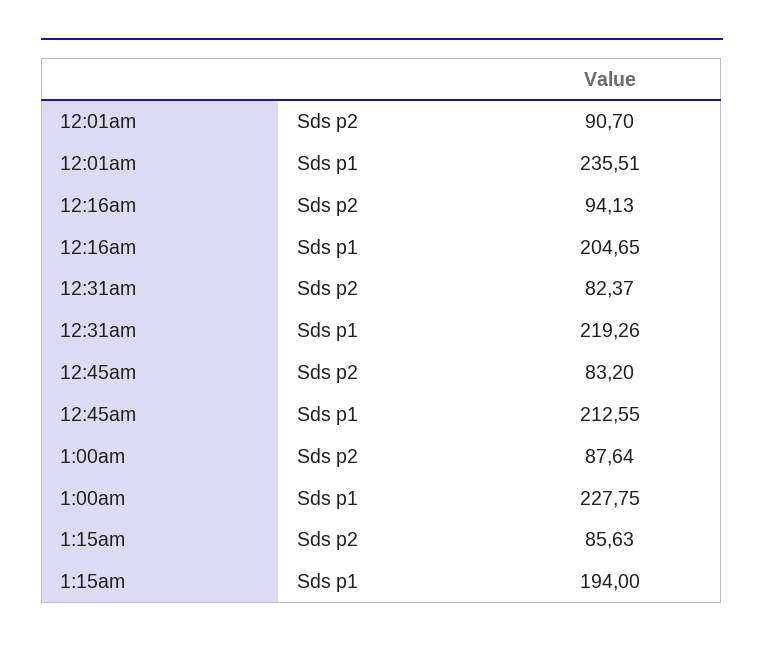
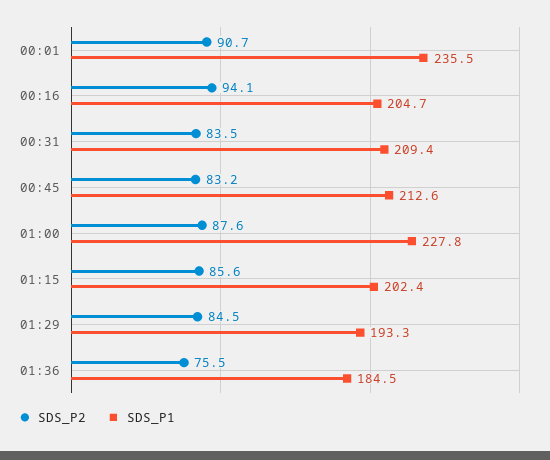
Sds p2, 12:31am: 82.37 -> 83.5
Sds p1, 12:31am: 219.26 -> 209.4
Sds p1, 1:15am: 194 -> 202.4
Sds p2, 01:29: none -> 84.5
Sds p1, 01:29: none -> 193.3
Sds p2, 01:36: none -> 75.5
Sds p1, 01:36: none -> 184.5

